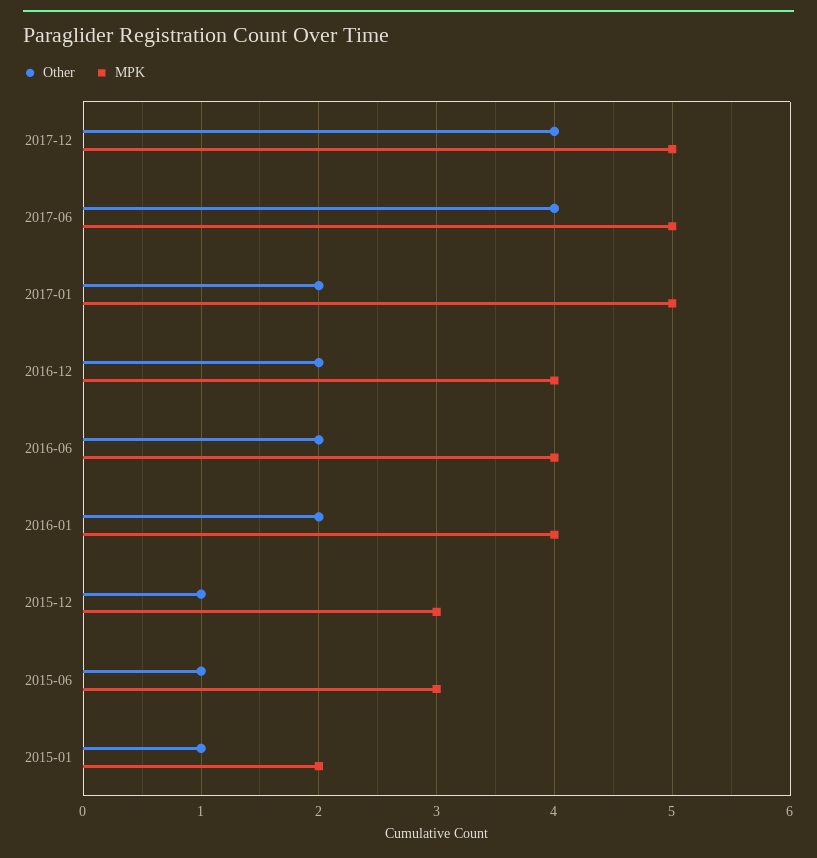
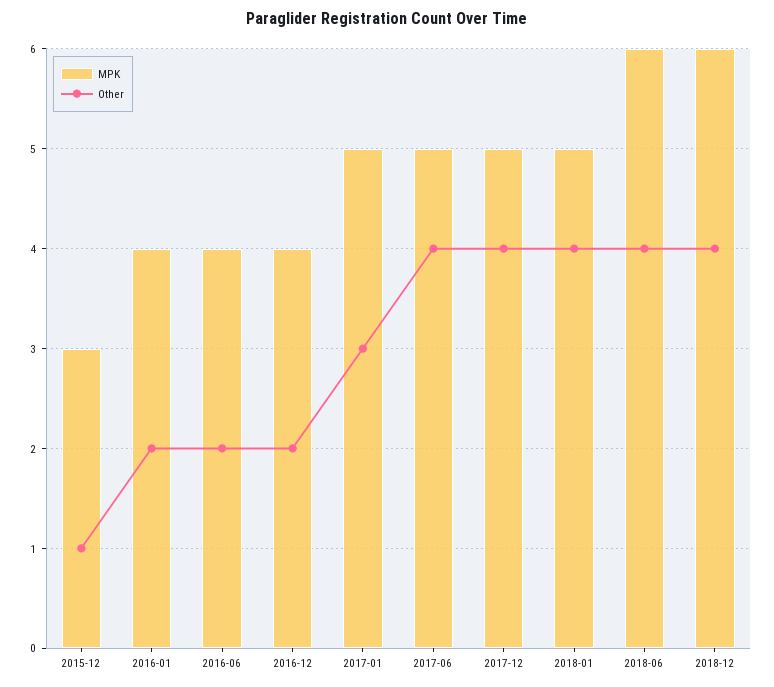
Other, 2017-01: 2 -> 3
Other, 2015-06: 1 -> none
MPK, 2015-06: 3 -> none
Other, 2015-01: 1 -> none
MPK, 2015-01: 2 -> none
MPK, 2018-01: none -> 5
Other, 2018-01: none -> 4
MPK, 2018-06: none -> 6
Other, 2018-06: none -> 4
MPK, 2018-12: none -> 6
Other, 2018-12: none -> 4

